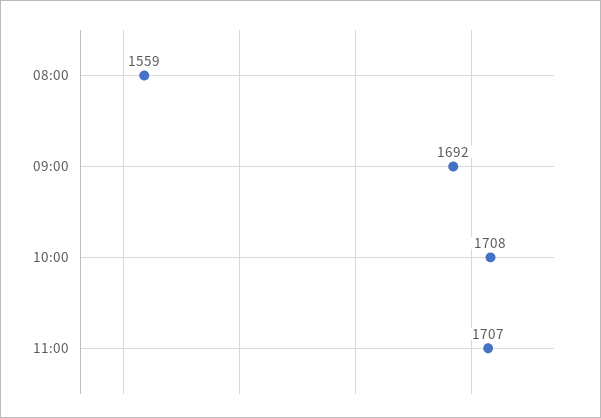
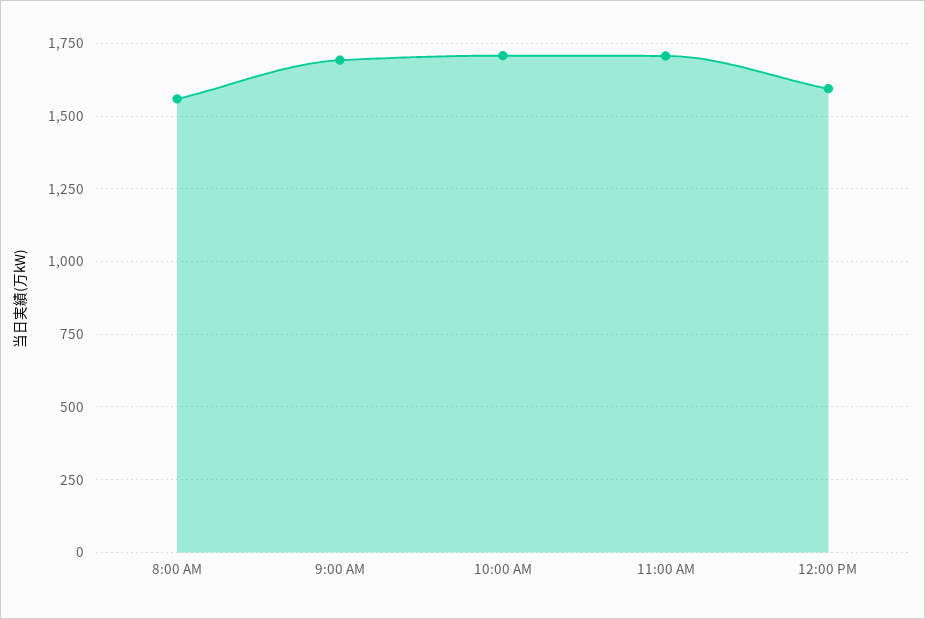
12:00 PM: none -> 1600

